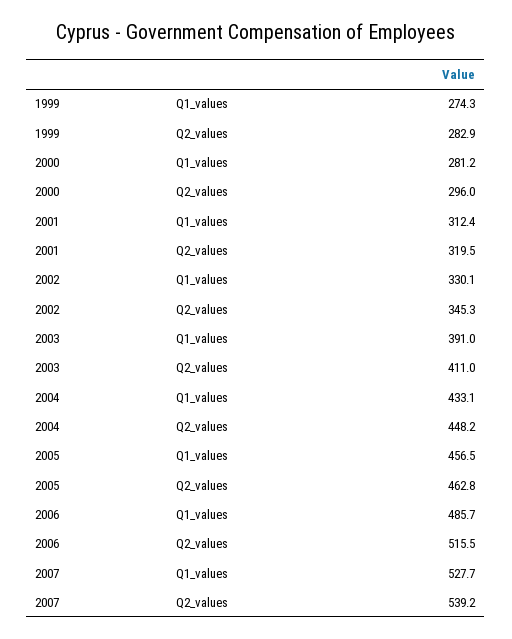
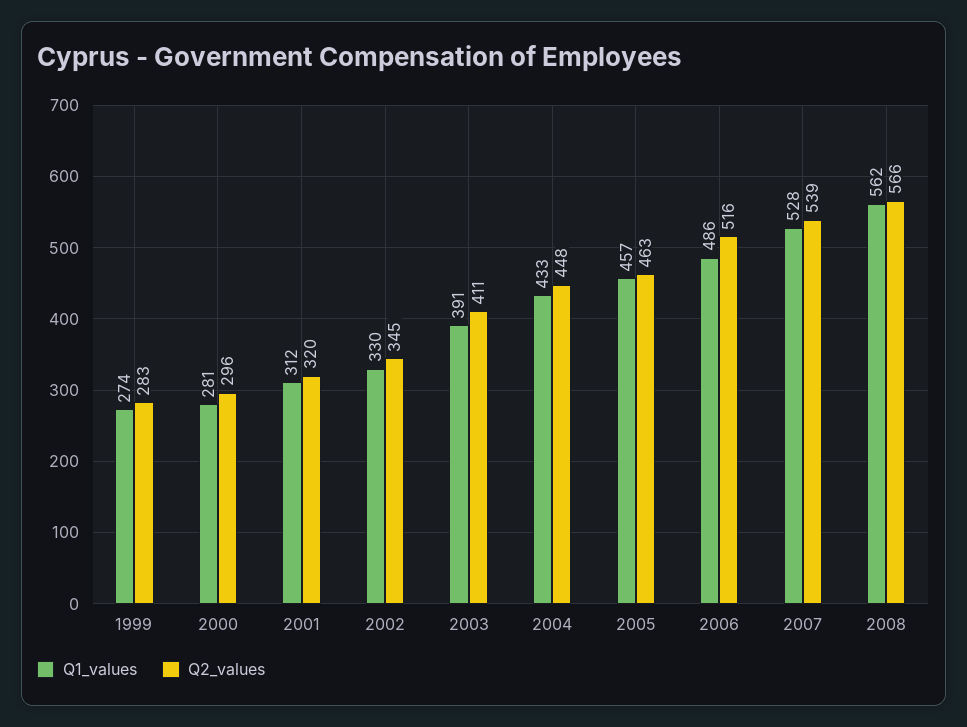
Q1_values, 2008: none -> 562
Q2_values, 2008: none -> 566

